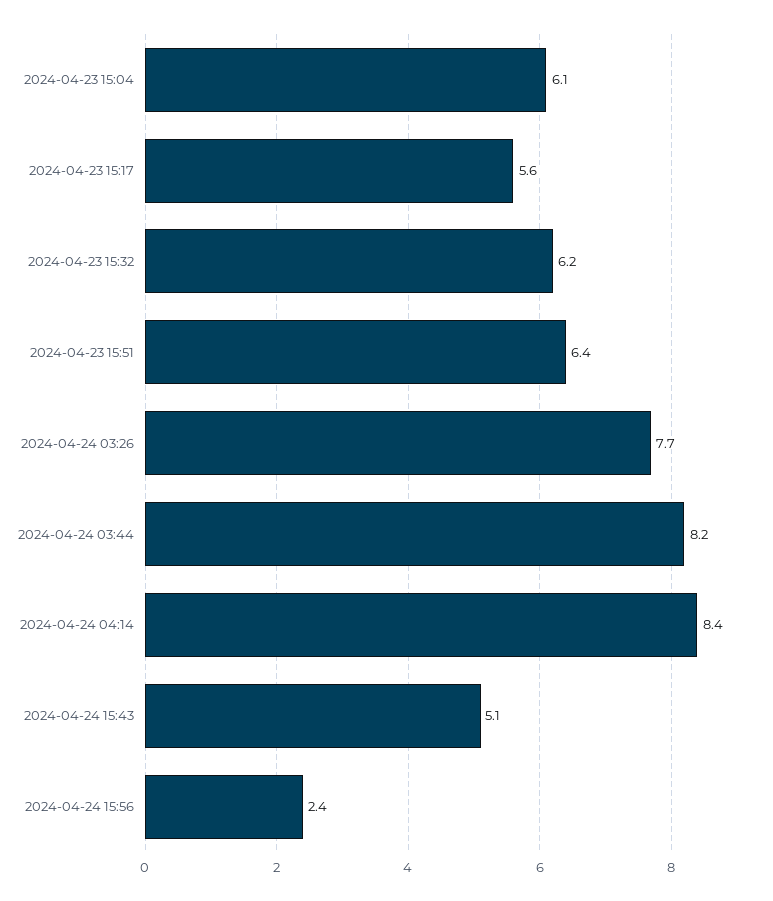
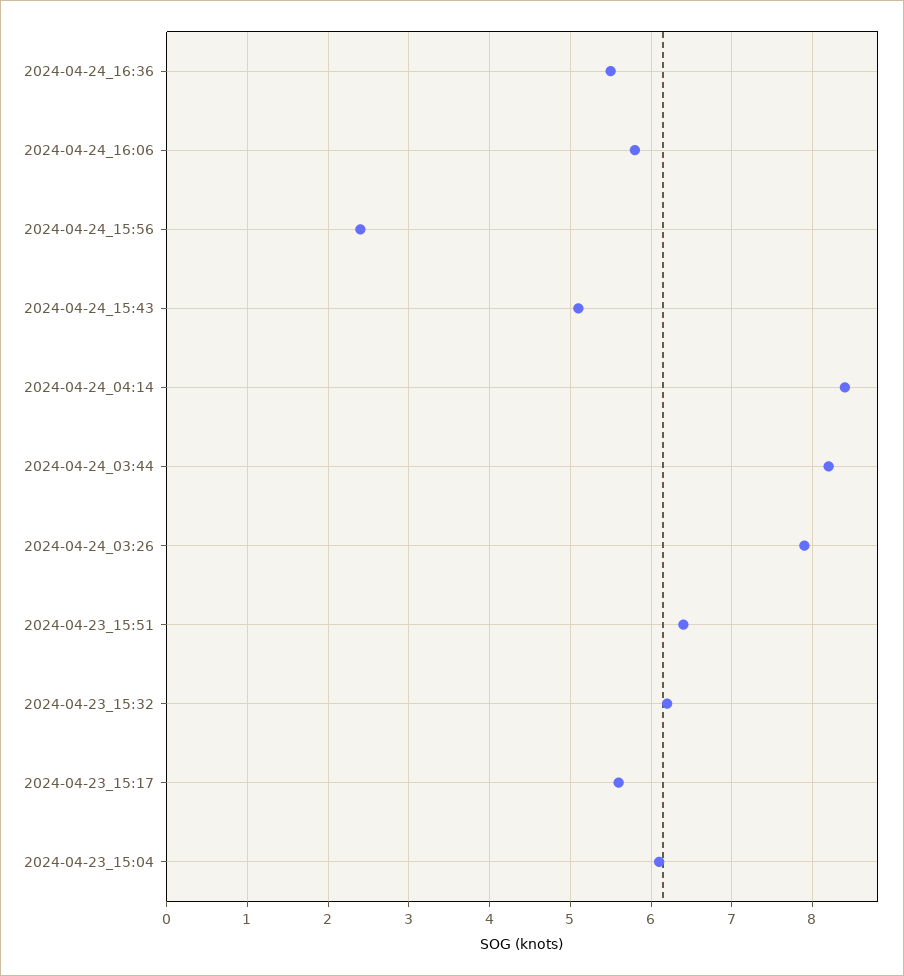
2024-04-24 03:26: 7.7 -> 7.9
2024-04-24_16:36: none -> 5.5
2024-04-24_16:06: none -> 5.8

